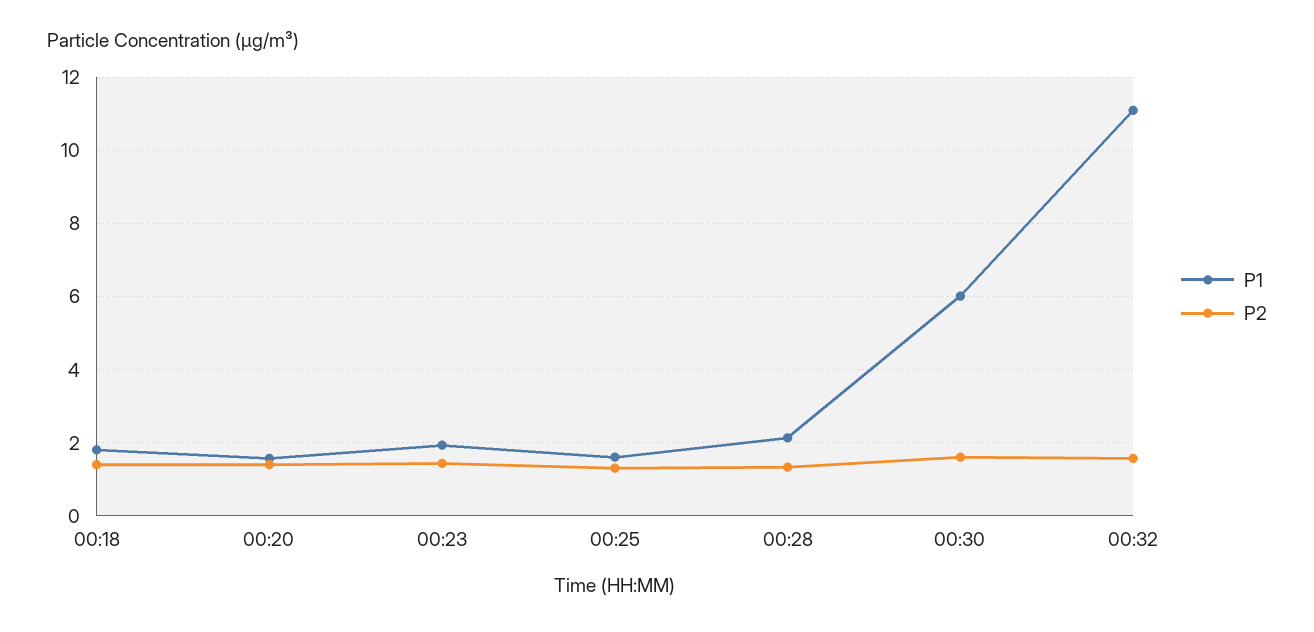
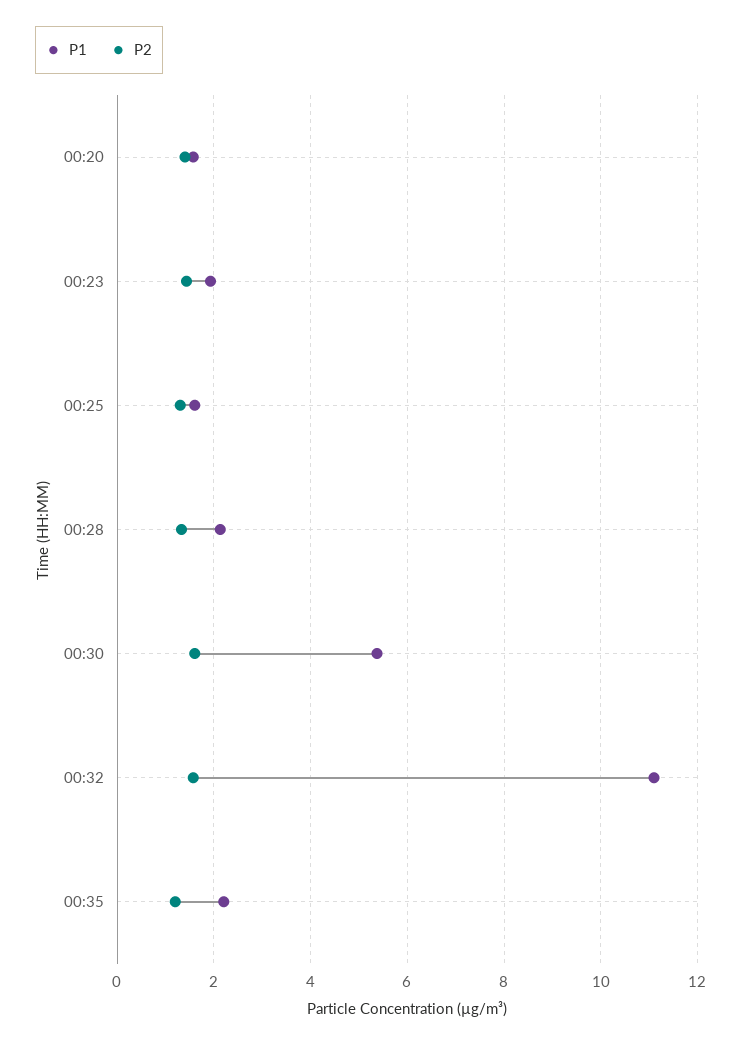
P1, 00:18: 1.8 -> none
P2, 00:18: 1.4 -> none
P1, 00:30: 6 -> 5.4
P1, 00:35: none -> 2.2
P2, 00:35: none -> 1.2

